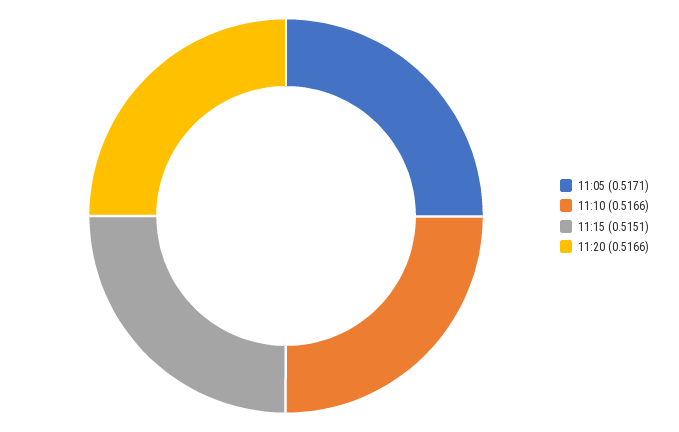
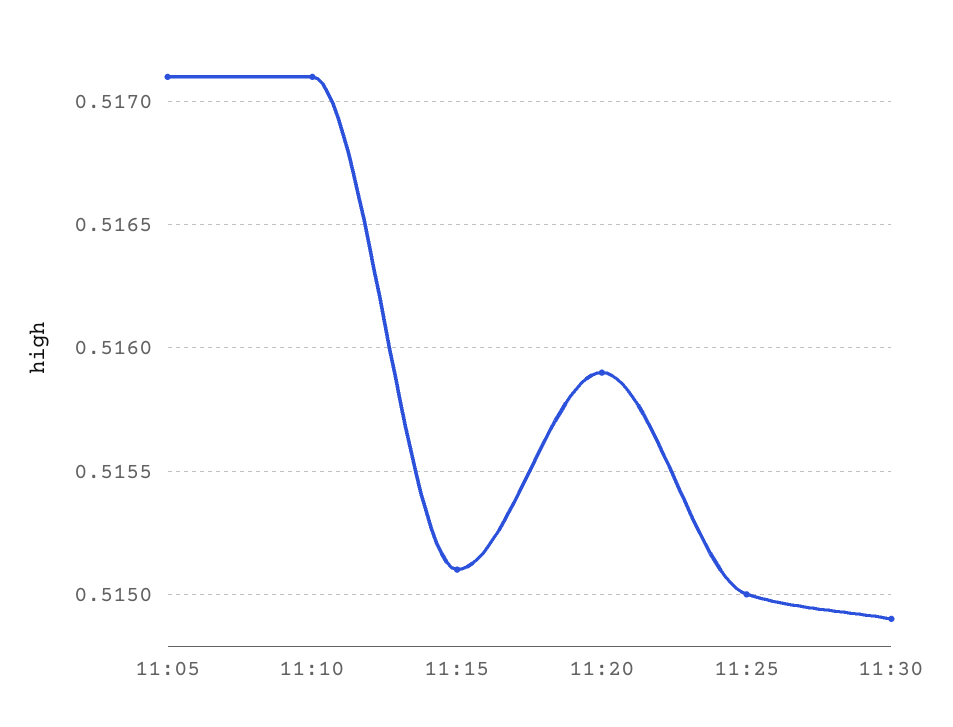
11:10: 0.5166 -> 0.5171
11:20: 0.5166 -> 0.5159
11:25: none -> 0.515
11:30: none -> 0.5149

